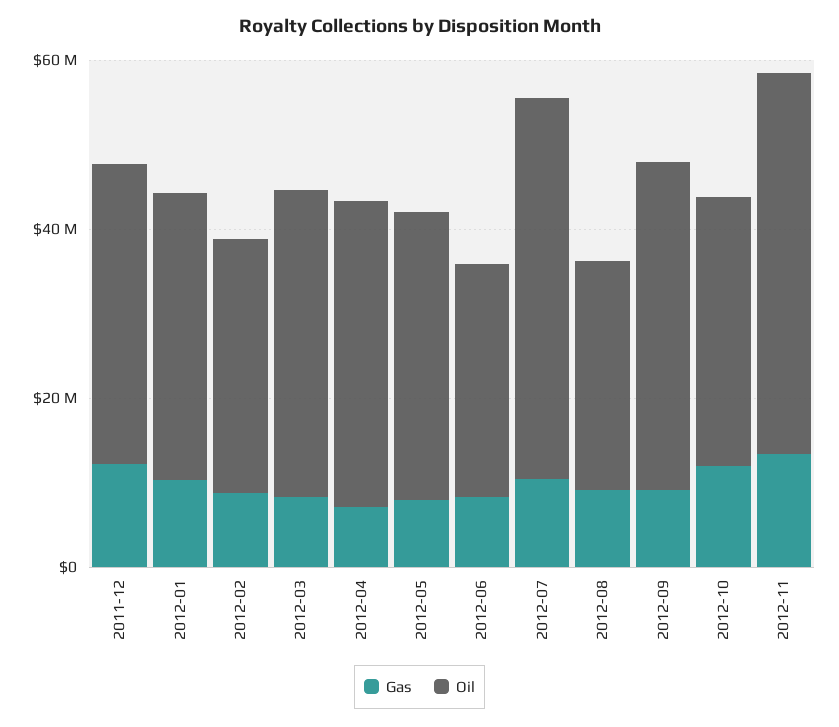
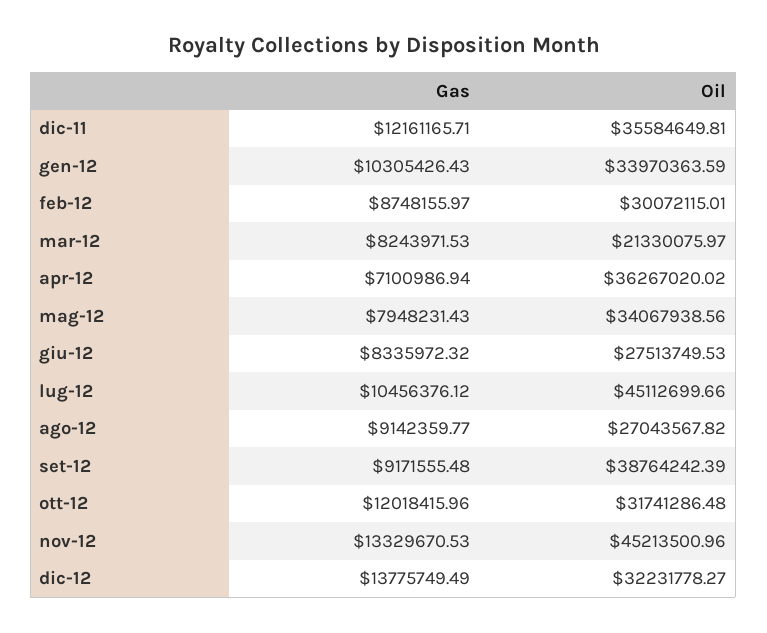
Oil, 2012-03: 35000000 -> 21330075.97
Gas, dic-12: none -> 13775749.49
Oil, dic-12: none -> 32231778.27

